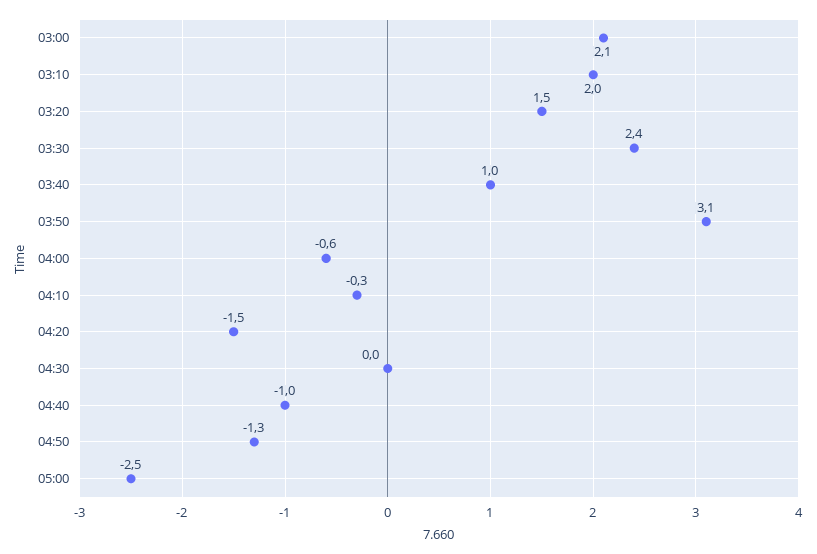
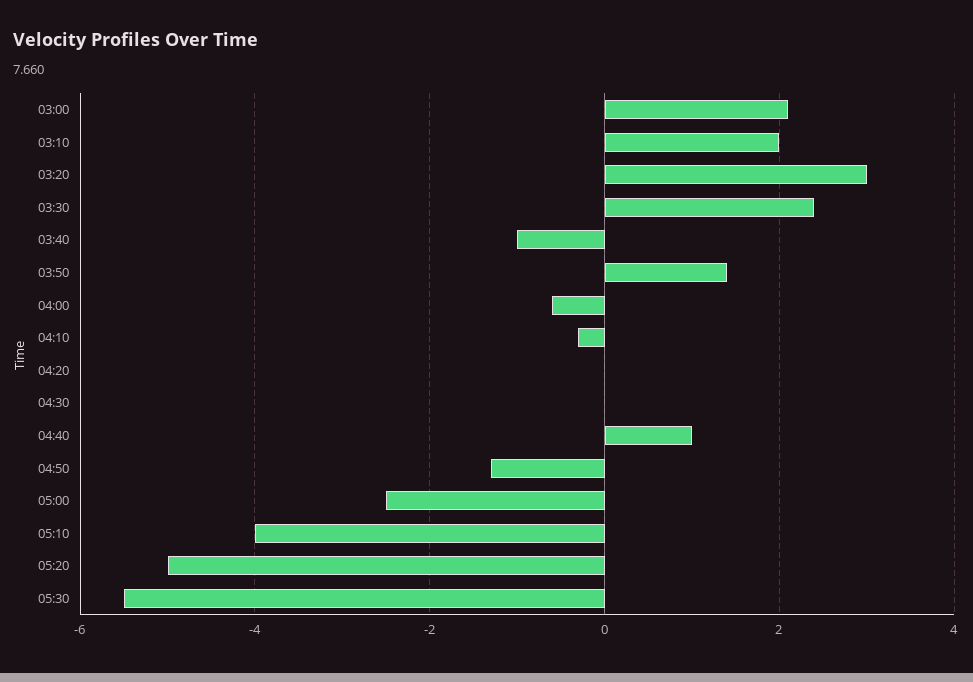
03:20: 1.5 -> 3
03:40: 1 -> -1
03:50: 3.1 -> 1.5
04:20: -1.5 -> 0
04:40: -1 -> 1
05:10: none -> -4
05:20: none -> -5
05:30: none -> -5.5

